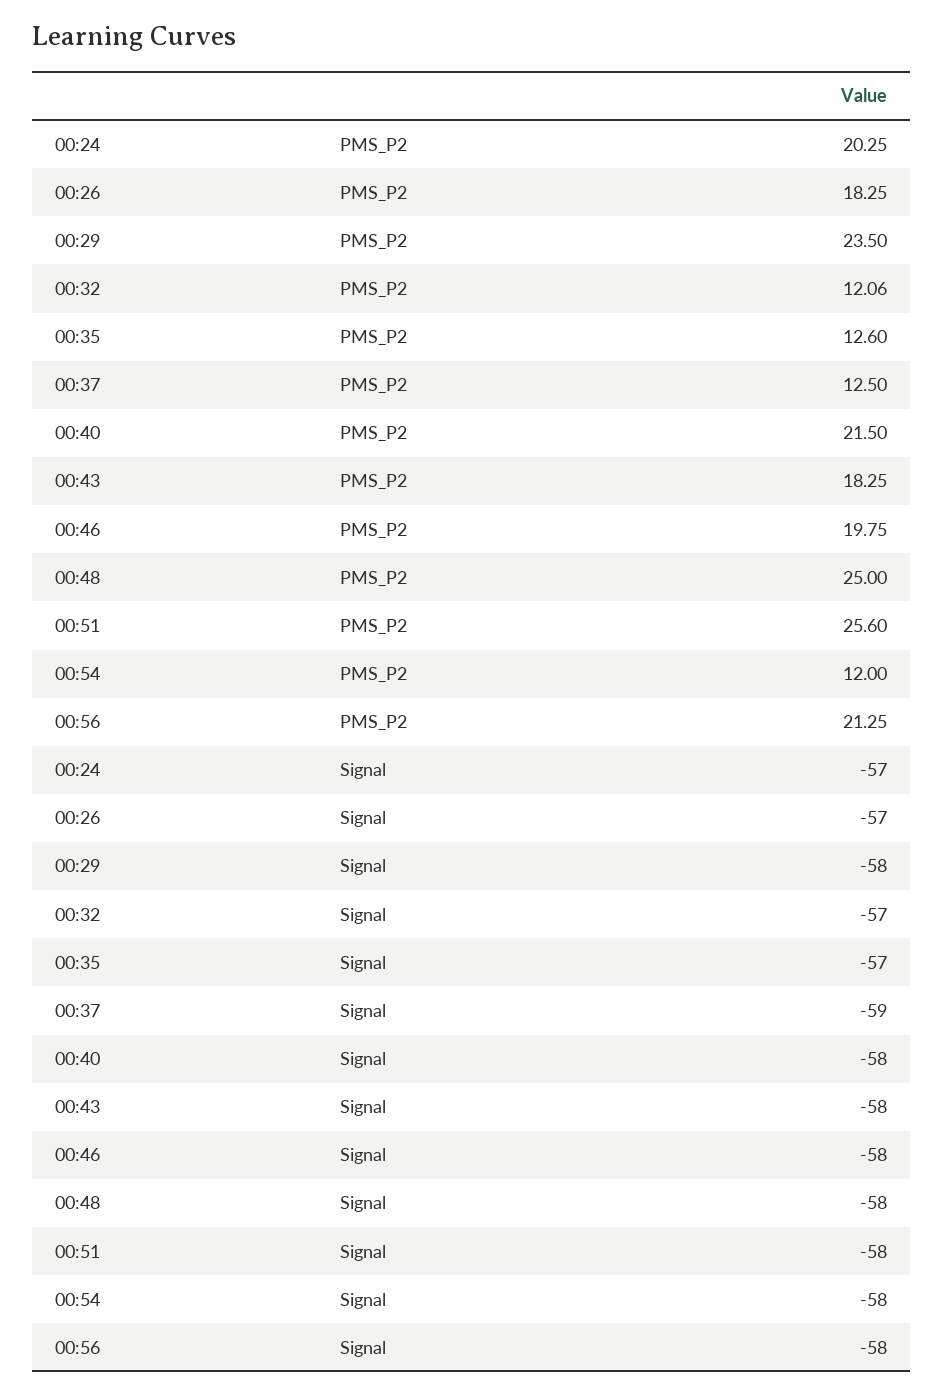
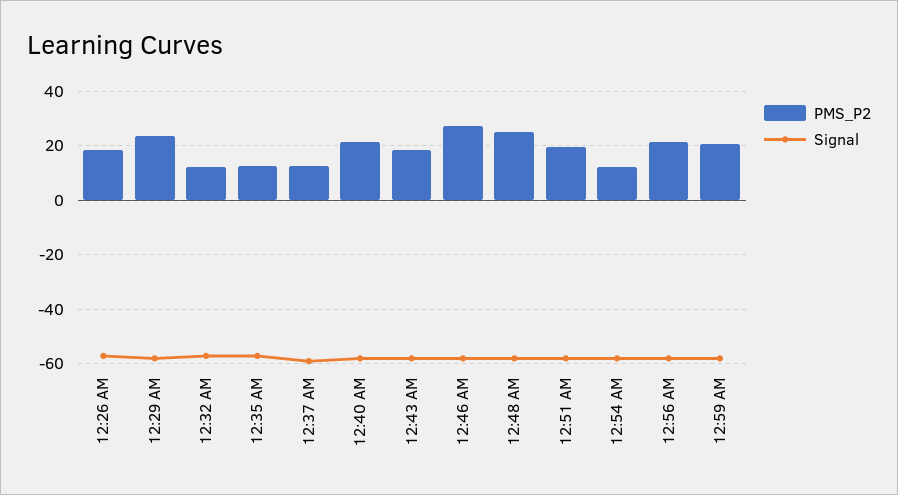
PMS_P2, 00:24: 20.25 -> none
PMS_P2, 00:46: 19.75 -> 27.5
PMS_P2, 00:51: 25.6 -> 20
Signal, 00:24: -57 -> none
PMS_P2, 12:59 AM: none -> 20
Signal, 12:59 AM: none -> -57.5

